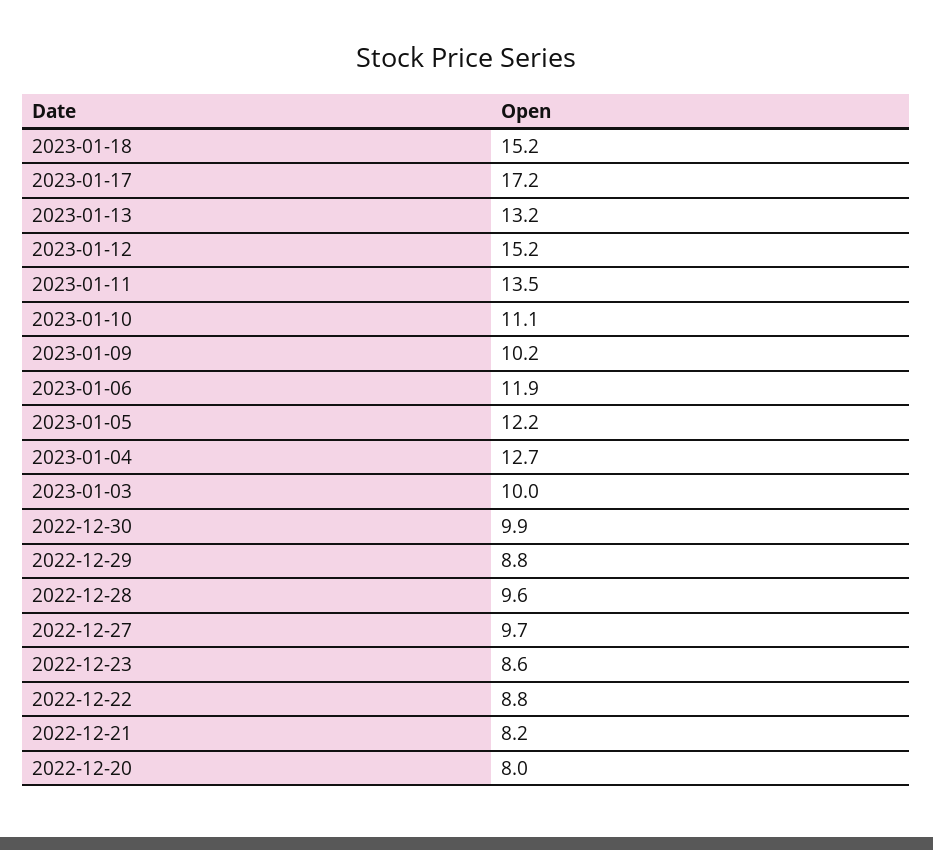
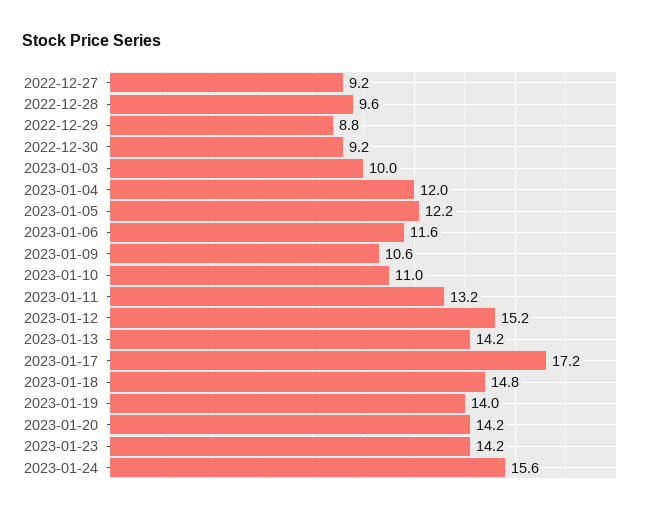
2023-01-18: 15.2 -> 14.8
2023-01-13: 13.2 -> 14.2
2023-01-11: 13.5 -> 13.2
2023-01-10: 11.1 -> 11
2023-01-09: 10.2 -> 10.6
2023-01-06: 11.9 -> 11.6
2023-01-04: 12.7 -> 12
2022-12-30: 9.9 -> 9.2
2022-12-27: 9.7 -> 9.2
2022-12-23: 8.6 -> none
2022-12-22: 8.8 -> none
2022-12-21: 8.2 -> none
2022-12-20: 8 -> none
2023-01-19: none -> 14
2023-01-20: none -> 14.2
2023-01-23: none -> 14.2
2023-01-24: none -> 15.6

